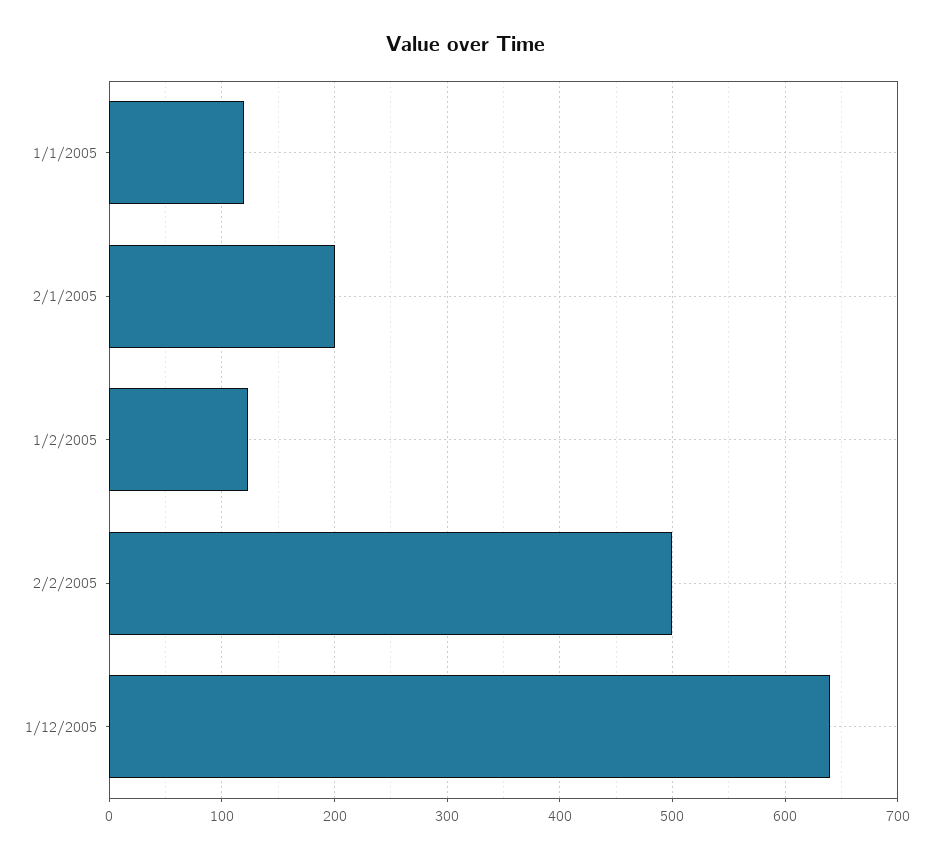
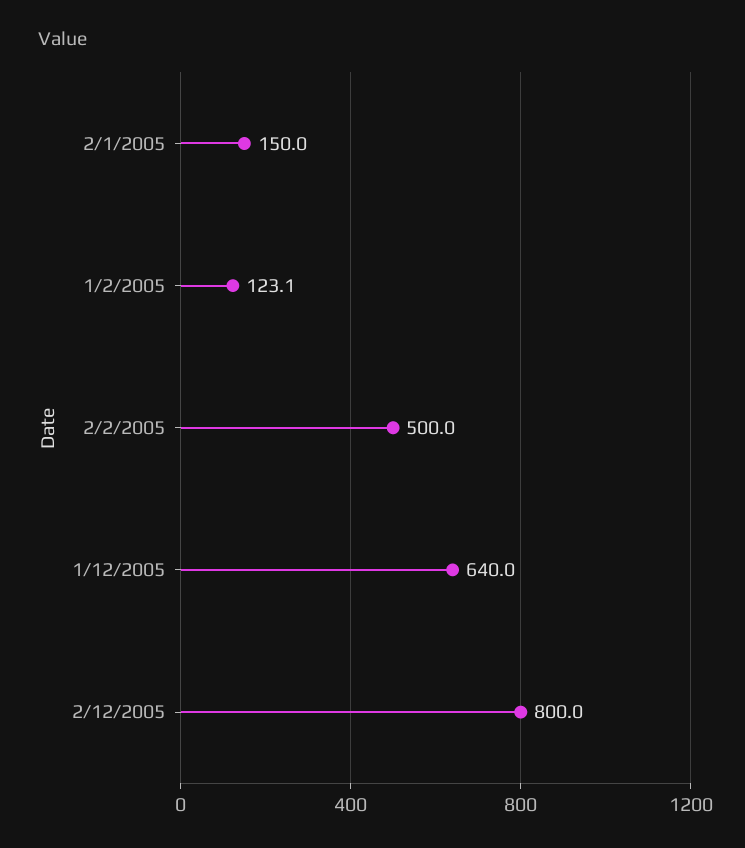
1/1/2005: 120 -> none
2/1/2005: 200 -> 150
2/12/2005: none -> 800

